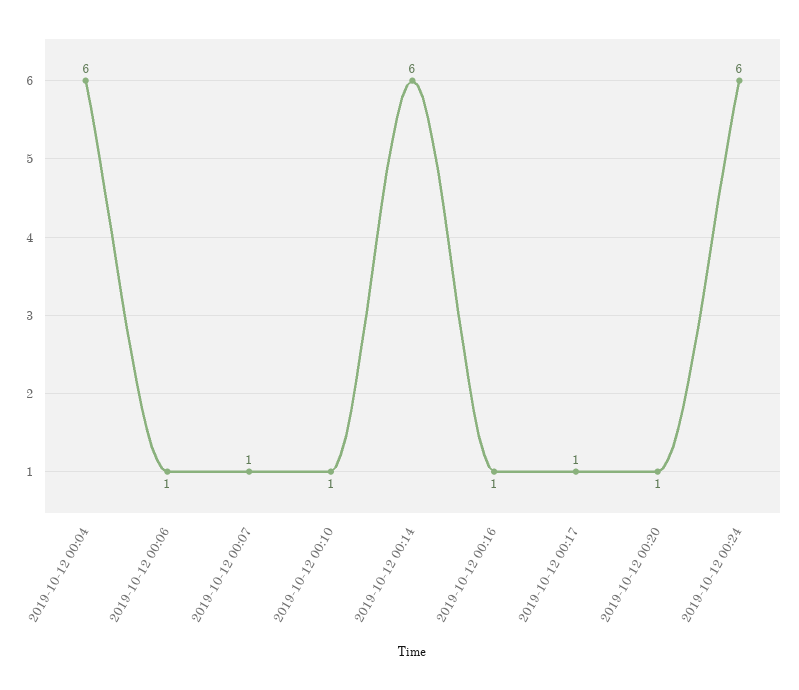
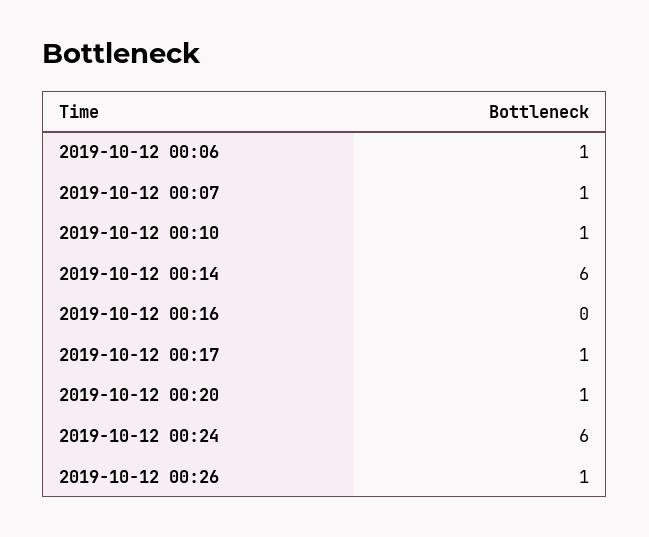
2019-10-12 00:04: 6 -> none
2019-10-12 00:16: 1 -> 0
2019-10-12 00:26: none -> 1

